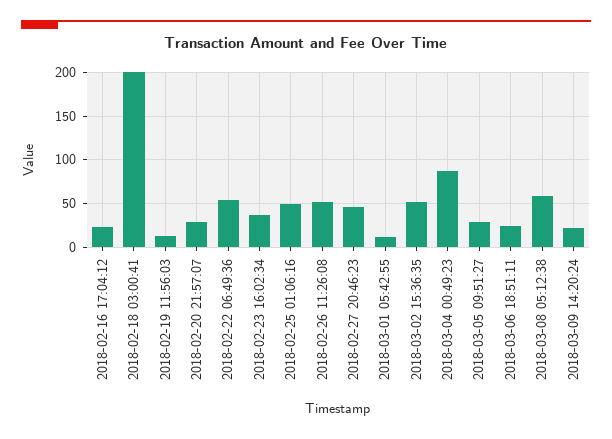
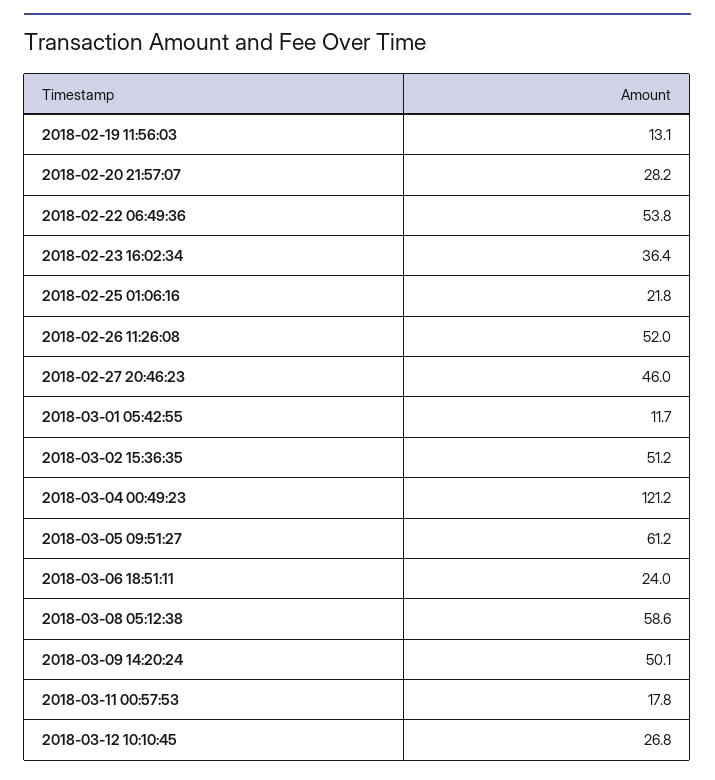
2018-02-16 17:04:12: 20 -> none
2018-02-18 03:00:41: 200 -> none
2018-02-25 01:06:16: 50 -> 21.8
2018-03-04 00:49:23: 90 -> 121.2
2018-03-05 09:51:27: 30 -> 61.2
2018-03-09 14:20:24: 20 -> 50.1
2018-03-11 00:57:53: none -> 17.8
2018-03-12 10:10:45: none -> 26.8

